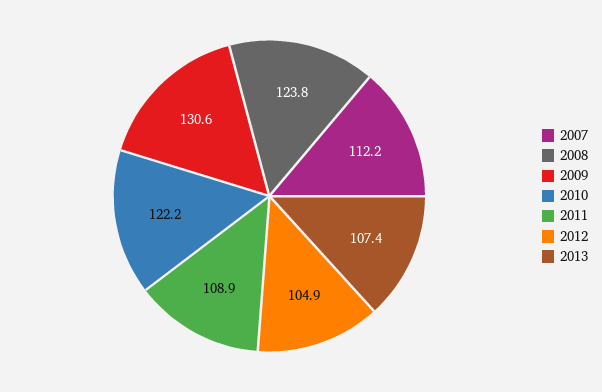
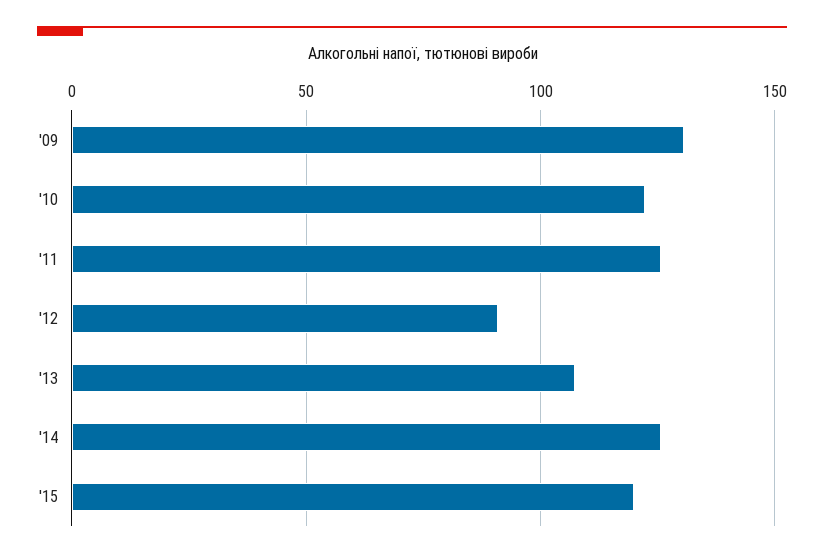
2007: 112.2 -> none
2008: 123.8 -> none
2011: 108.9 -> 125
2012: 104.9 -> 90
'14: none -> 125
'15: none -> 120

